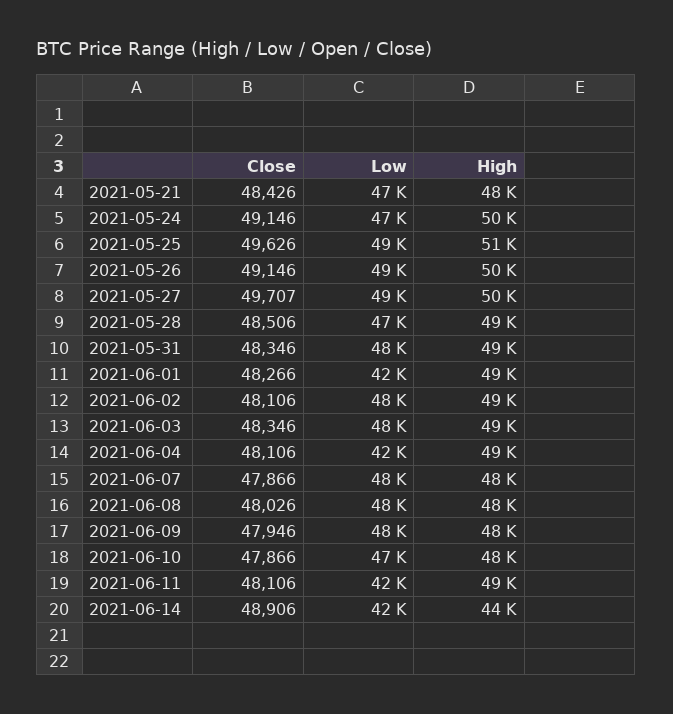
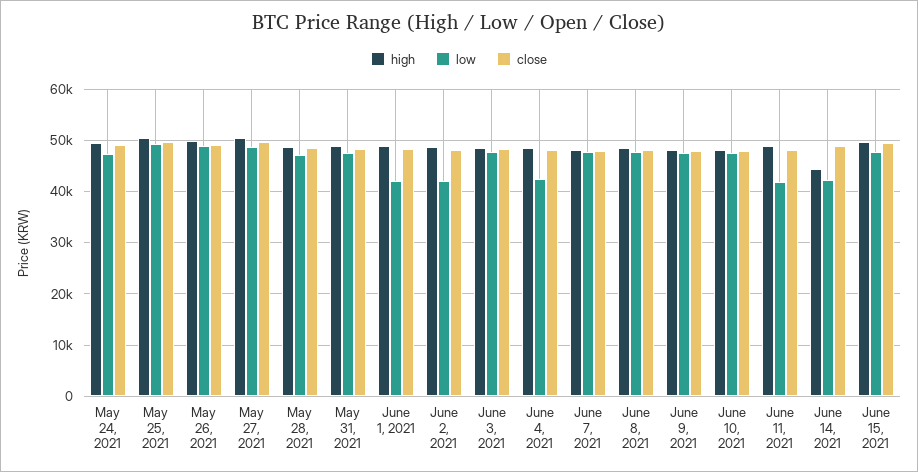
Close, 2021-05-21: 48426 -> none
Low, 2021-05-21: 47000 -> none
High, 2021-05-21: 48000 -> none
Low, 2021-06-02: 48000 -> 42000
High, June 15, 2021: none -> 50000
Low, June 15, 2021: none -> 48000
Close, June 15, 2021: none -> 50000

